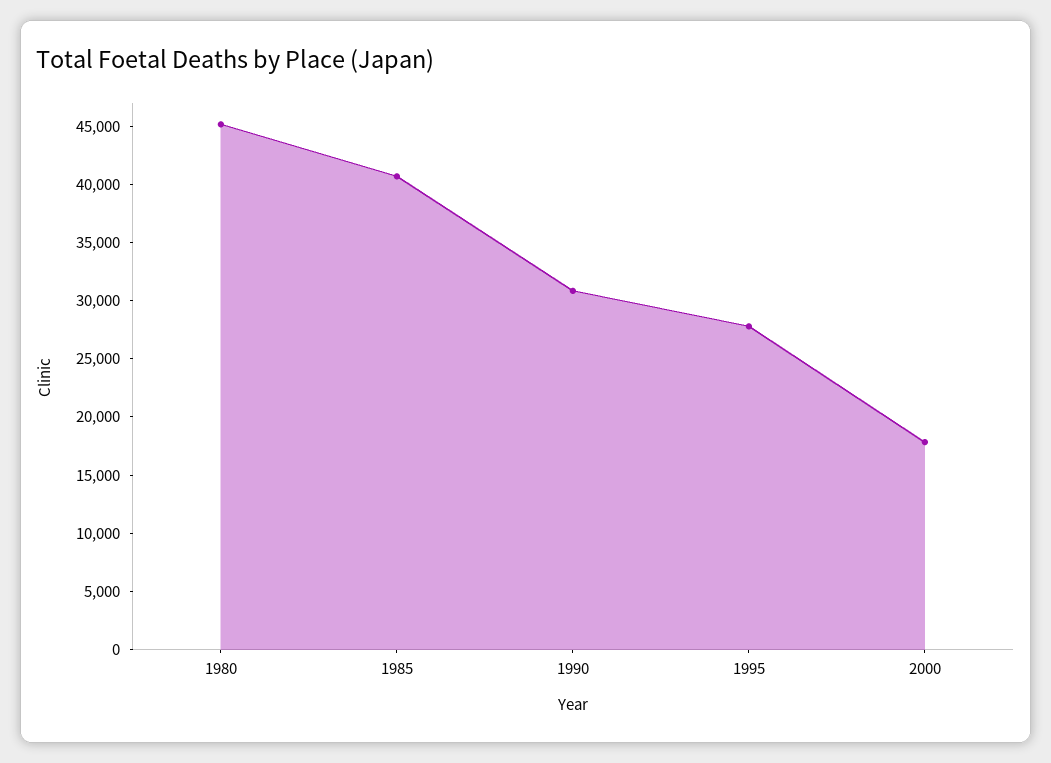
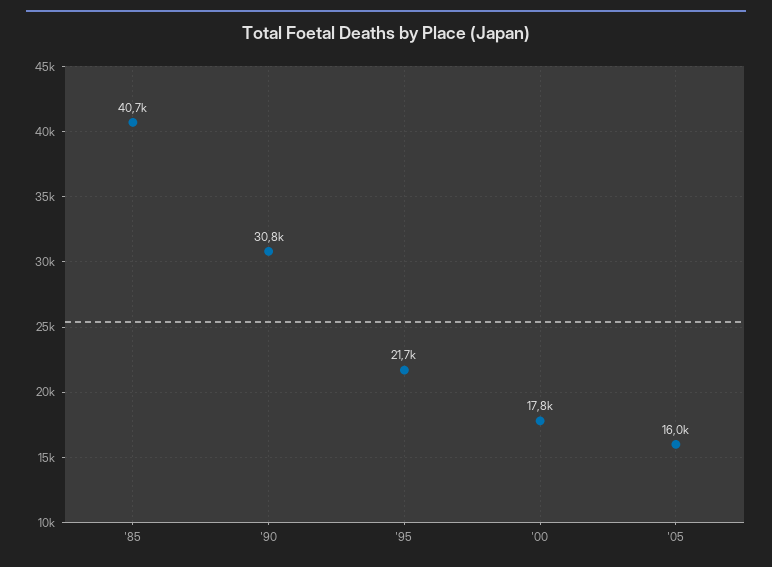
1980: 45000 -> none
1995: 28000 -> 21700
'05: none -> 16000

